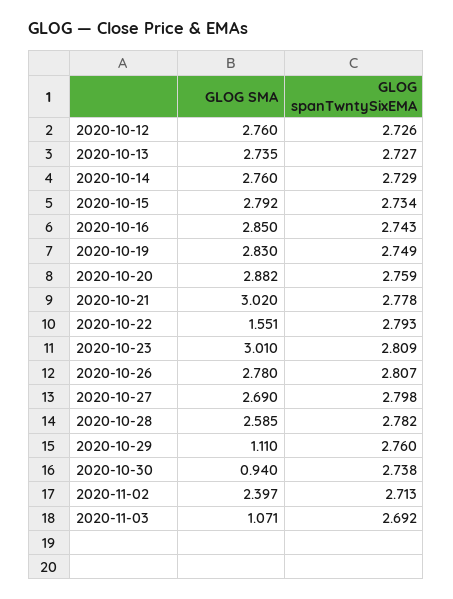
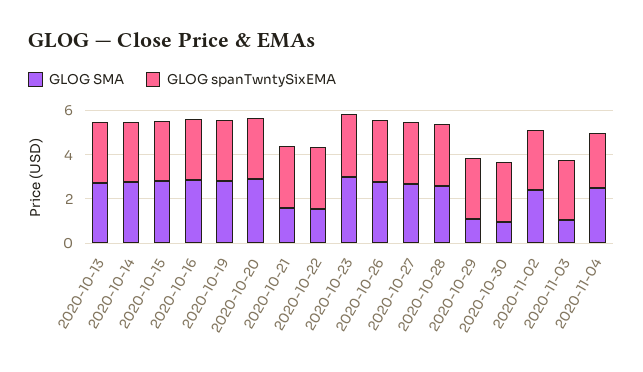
GLOG SMA, 2020-10-12: 2.76 -> none
GLOG spanTwntySixEMA, 2020-10-12: 2.726 -> none
GLOG SMA, 2020-10-21: 3.02 -> 1.5
GLOG SMA, 2020-11-04: none -> 2.5
GLOG spanTwntySixEMA, 2020-11-04: none -> 2.5

